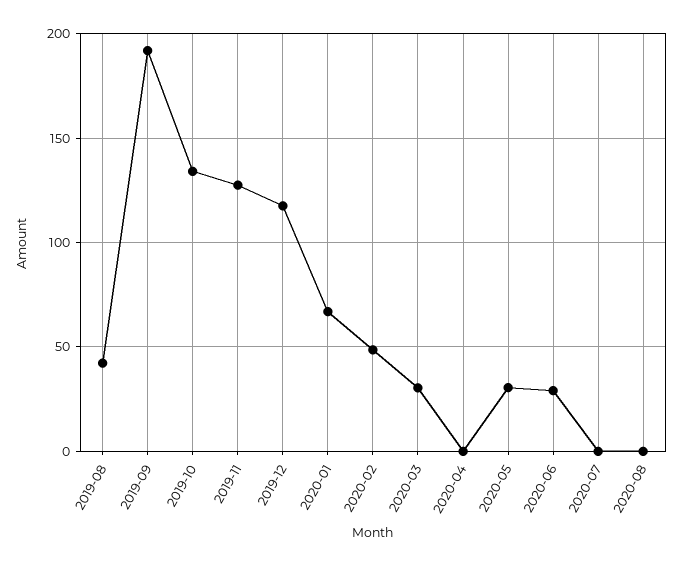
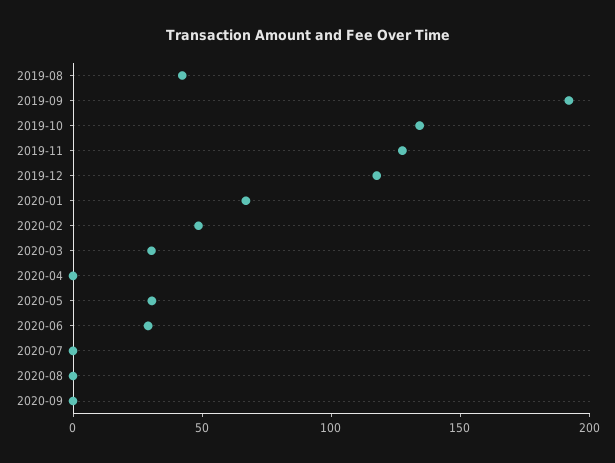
2020-09: none -> 0

